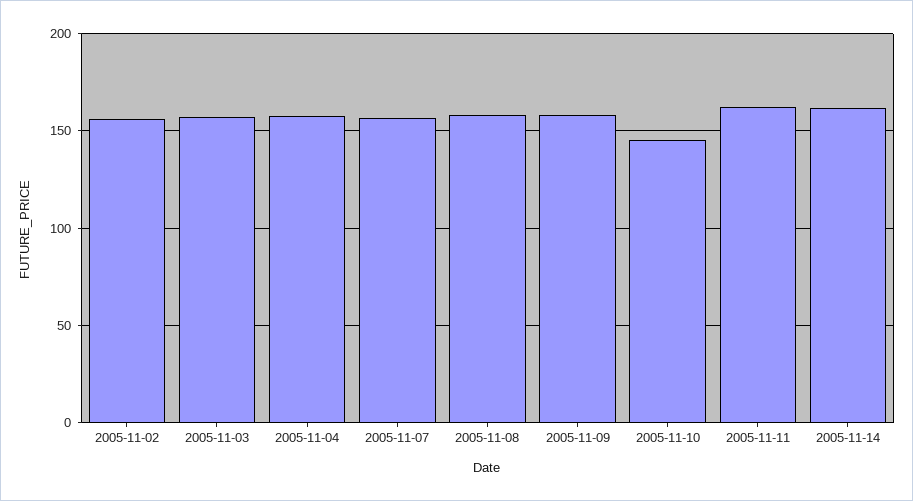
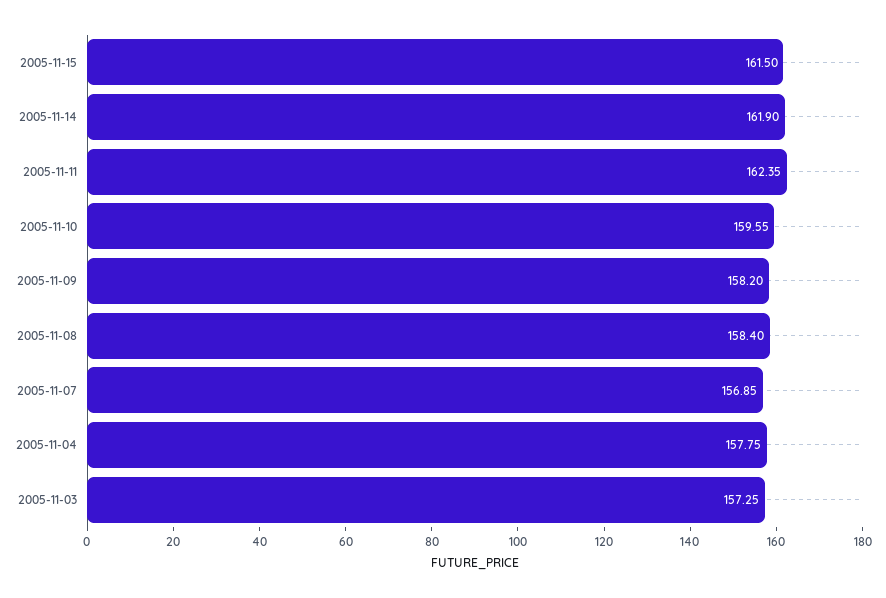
2005-11-02: 155 -> none
2005-11-10: 145 -> 159.55
2005-11-15: none -> 161.5

